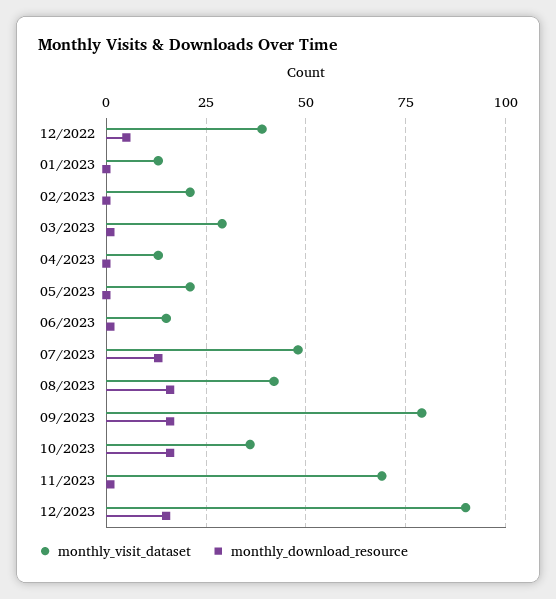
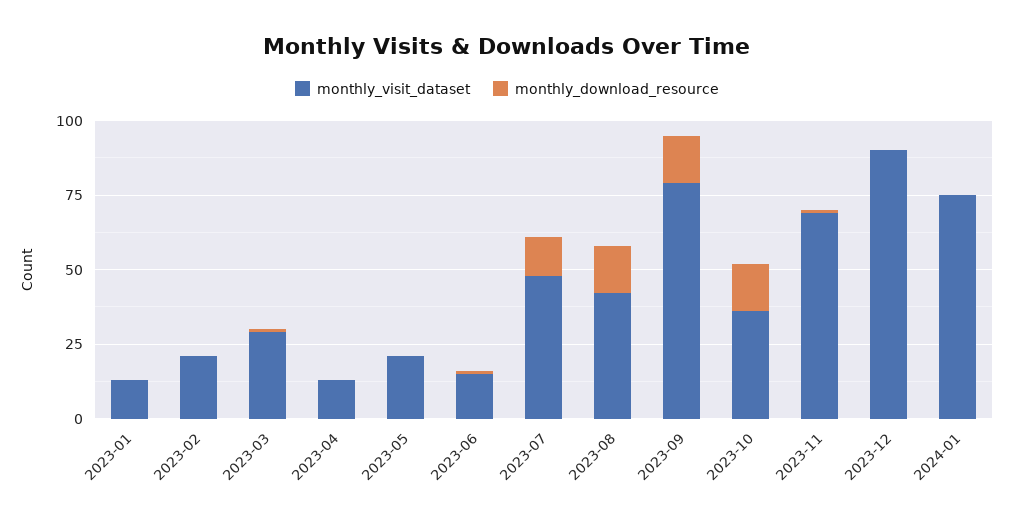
monthly_visit_dataset, 12/2022: 40 -> none
monthly_download_resource, 12/2022: 5 -> none
monthly_download_resource, 12/2023: 15 -> 0
monthly_visit_dataset, 2024-01: none -> 75
monthly_download_resource, 2024-01: none -> 0

